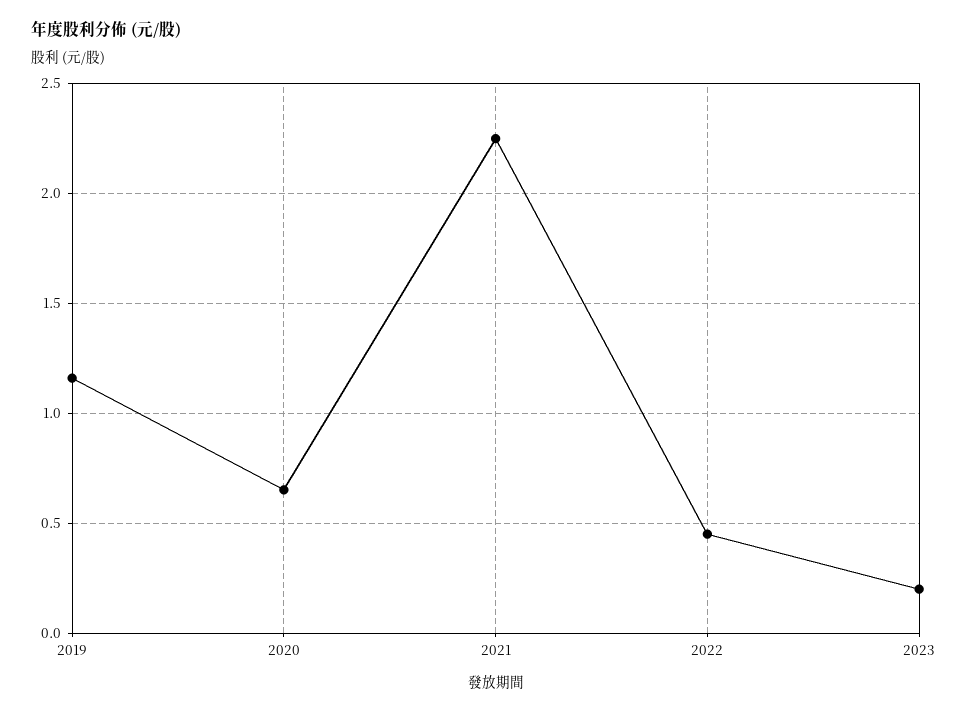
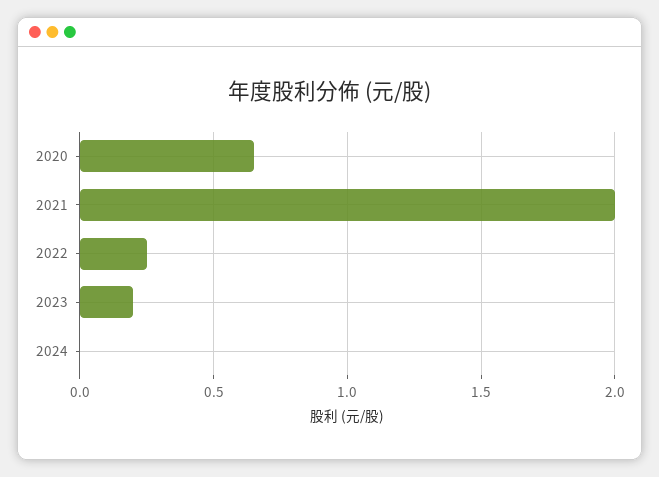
2019: 1.15 -> none
2021: 2.25 -> 2
2022: 0.45 -> 0.25
2024: none -> 0

